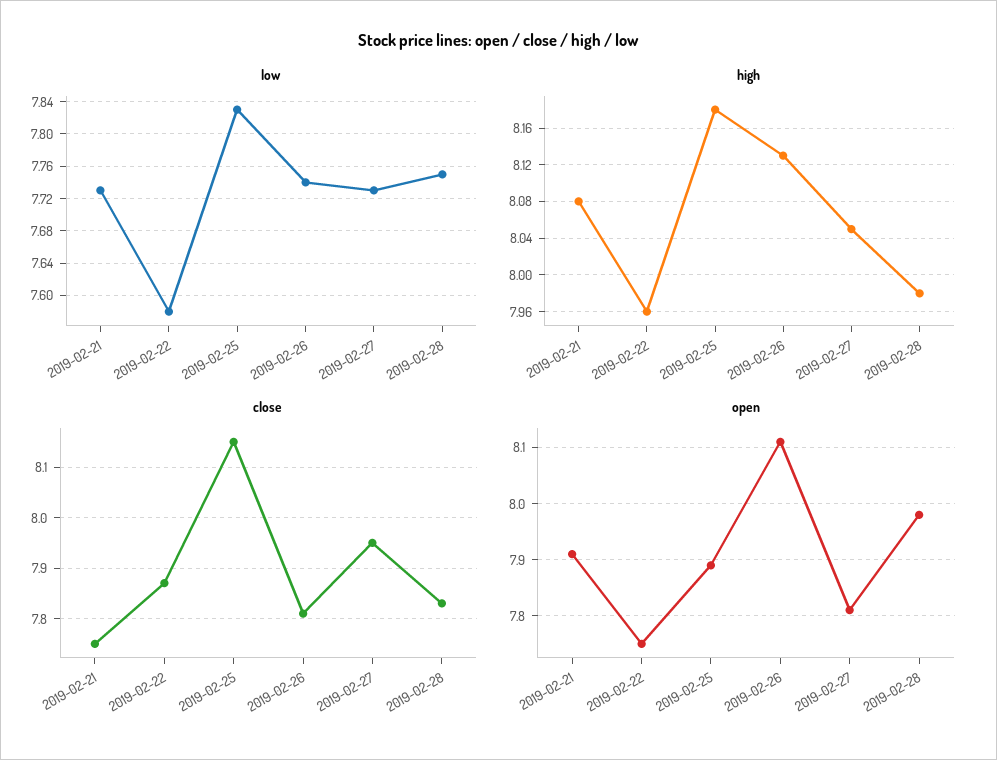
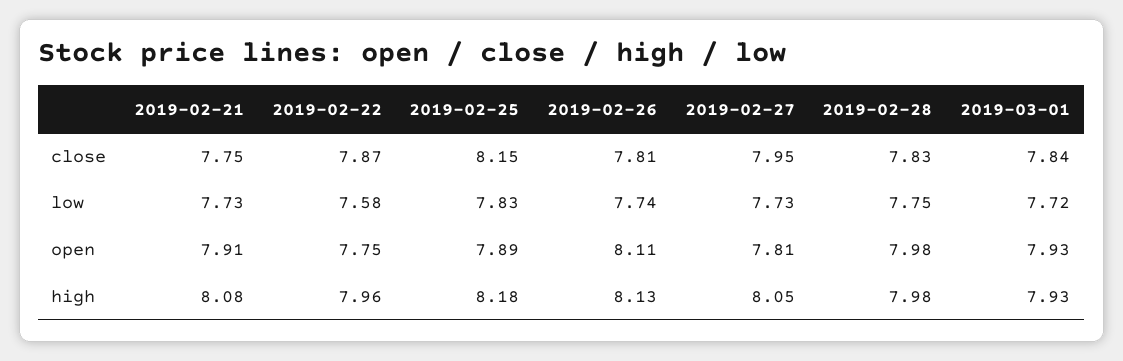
close, 2019-03-01: none -> 7.84
low, 2019-03-01: none -> 7.72
open, 2019-03-01: none -> 7.93
high, 2019-03-01: none -> 7.93

